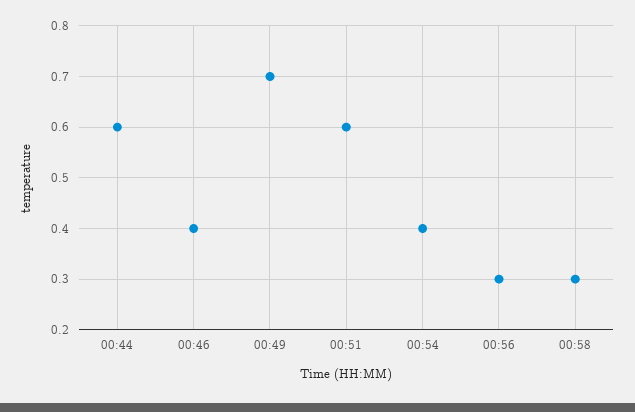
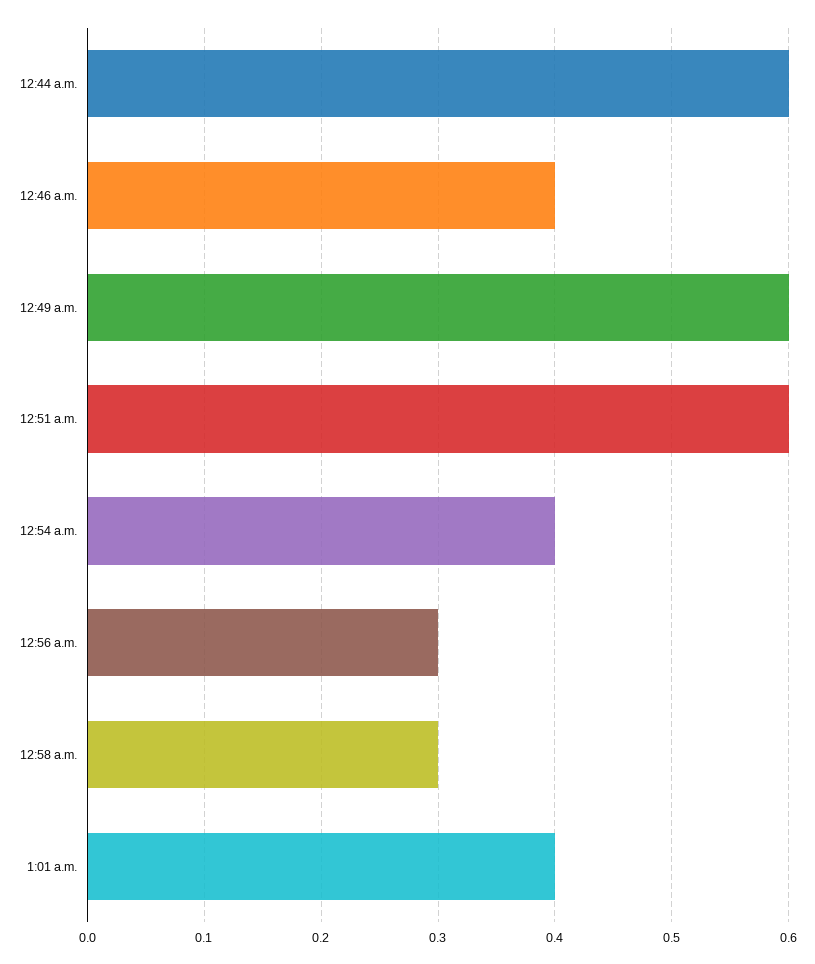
00:49: 0.7 -> 0.6
1:01 a.m.: none -> 0.4

